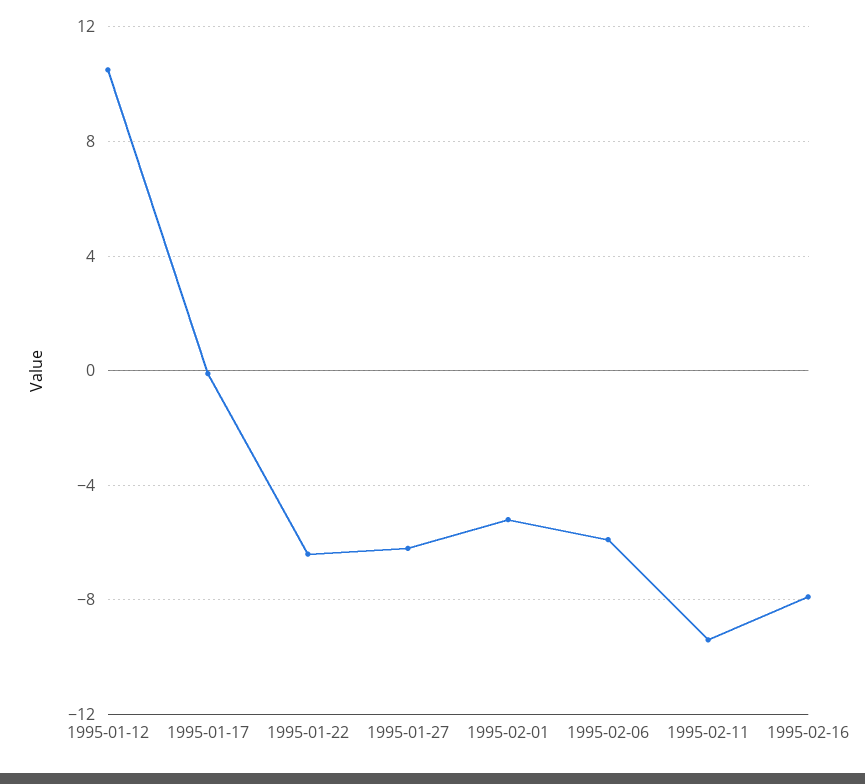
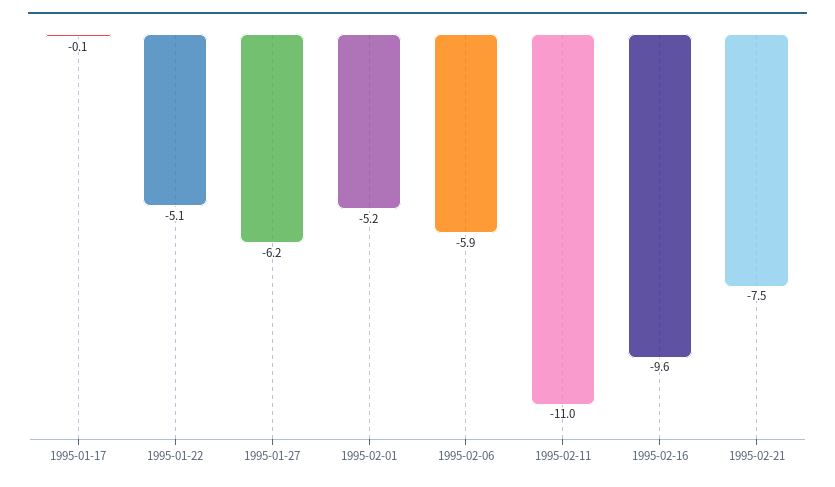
1995-01-12: 10.5 -> none
1995-01-22: -6.5 -> -5.1
1995-02-11: -9.5 -> -11
1995-02-16: -8 -> -9.6
1995-02-21: none -> -7.5

